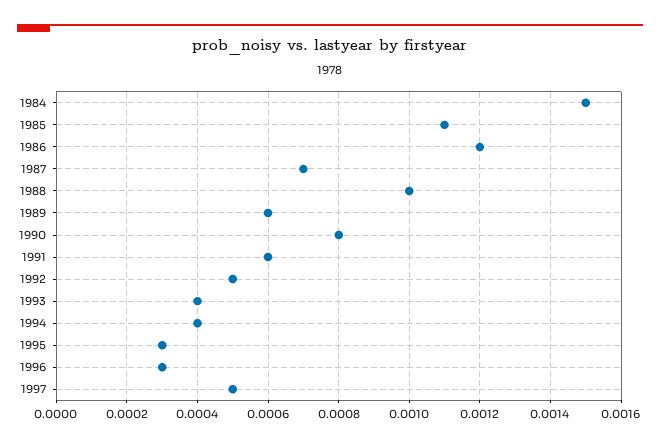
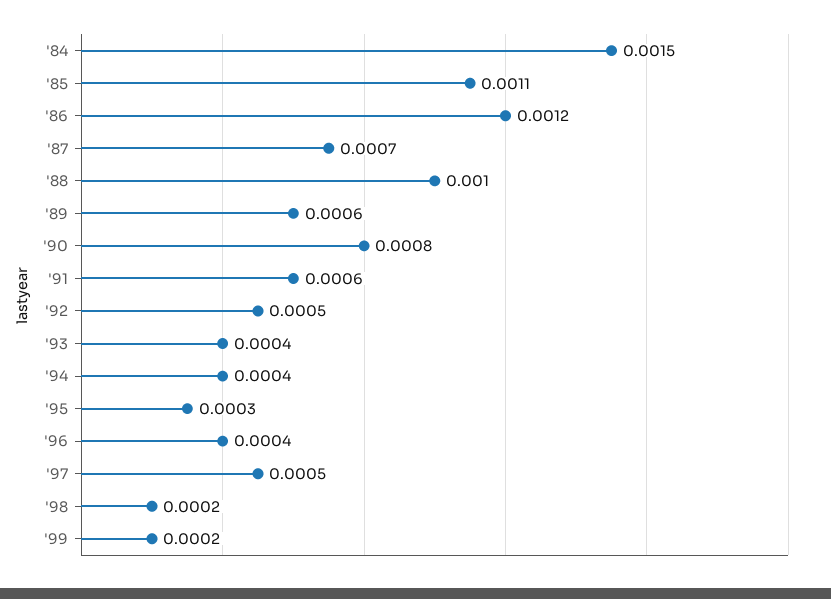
1996: 0.0003 -> 0.0004
'98: none -> 0.0002
'99: none -> 0.0002

